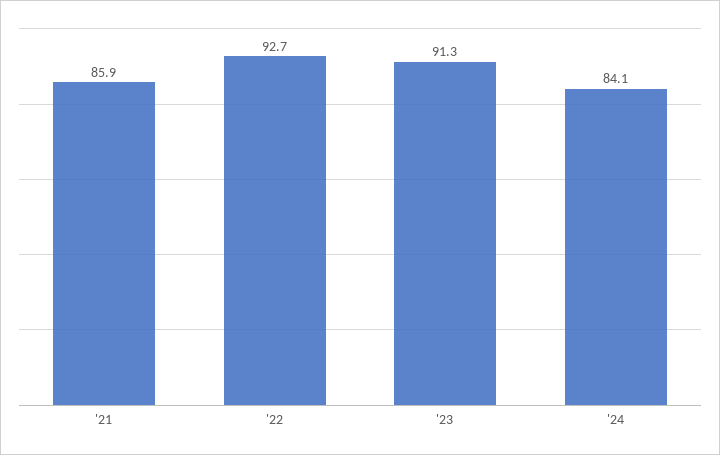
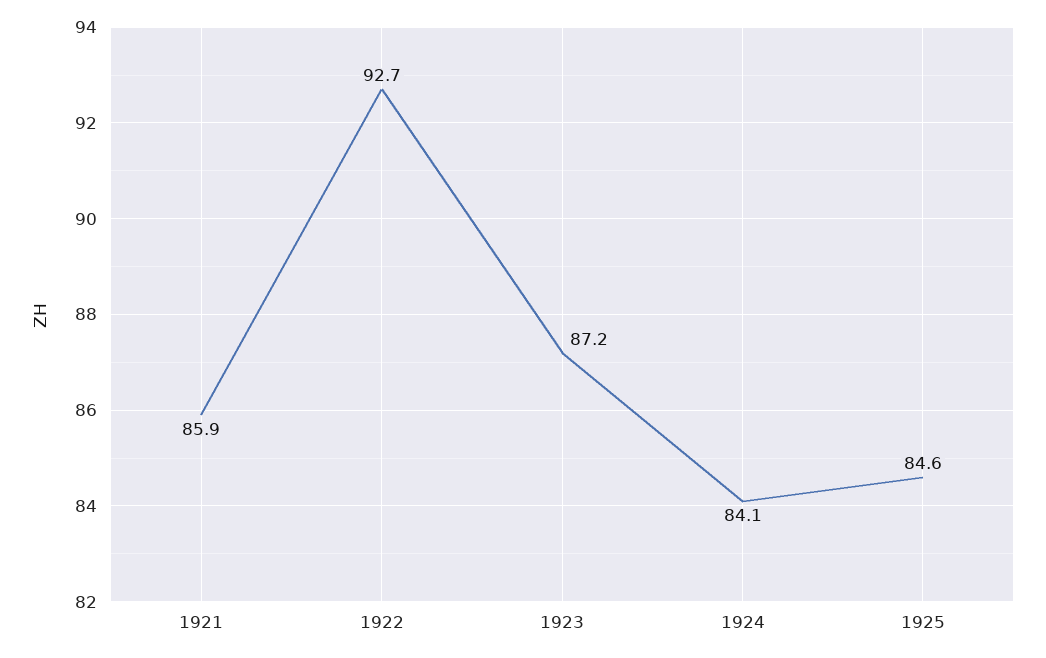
'23: 91.3 -> 87.2
1925: none -> 84.6

